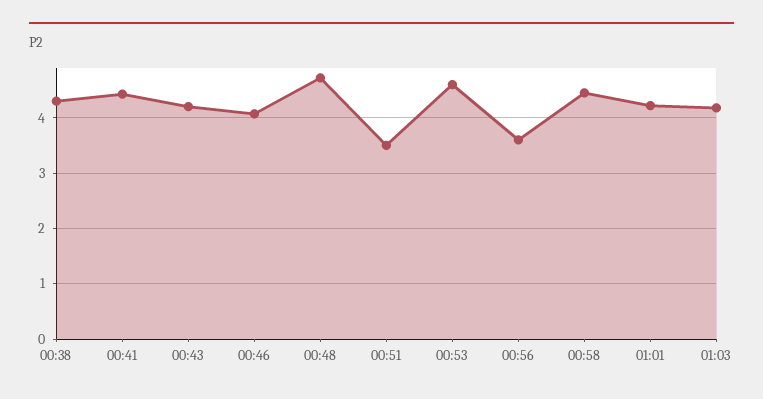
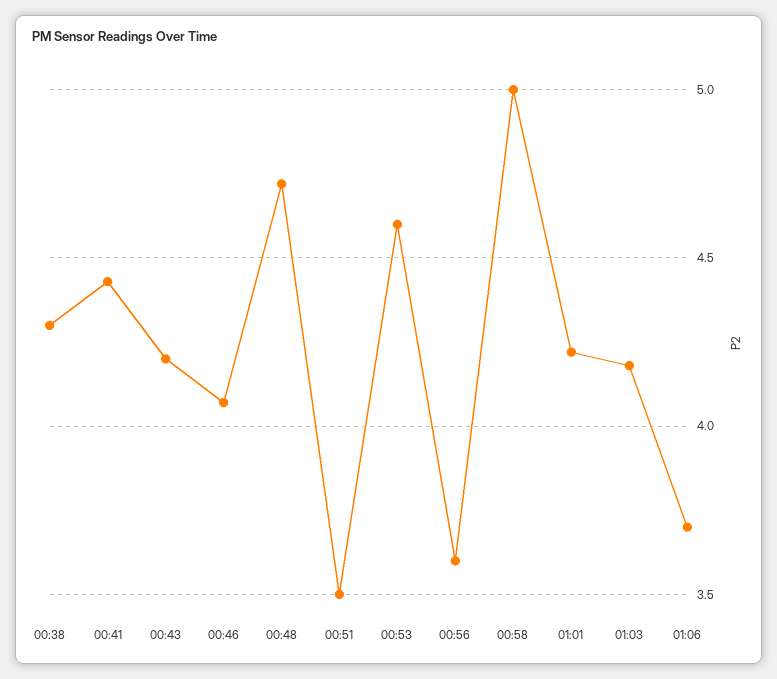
00:58: 4.4 -> 5
01:06: none -> 3.7

